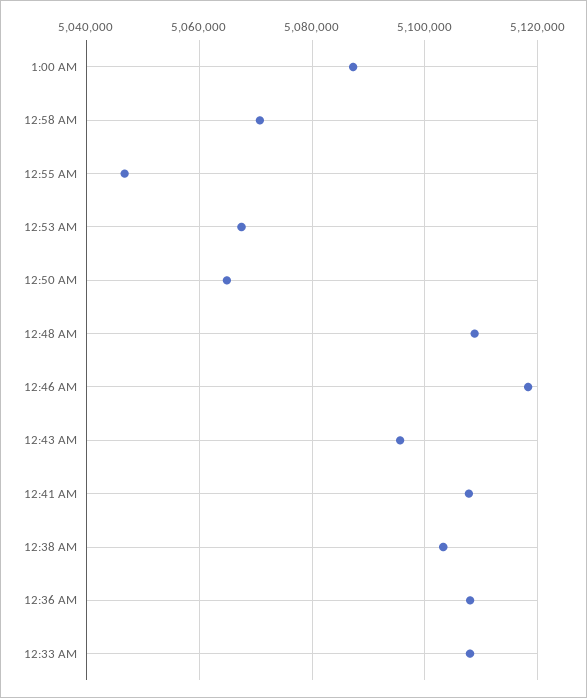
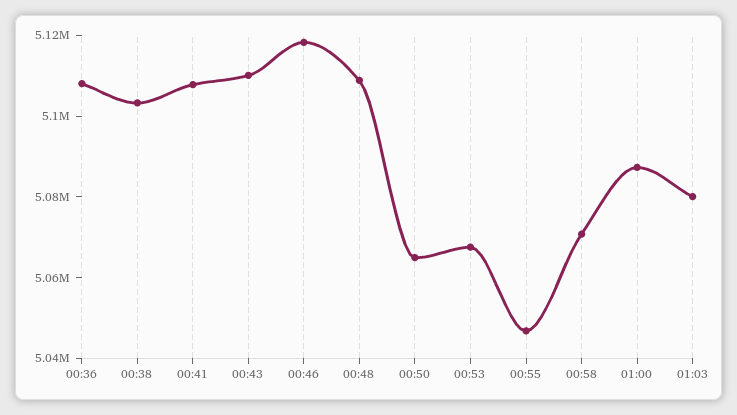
12:43 AM: 5096000 -> 5110000
12:33 AM: 5108000 -> none
01:03: none -> 5080000

